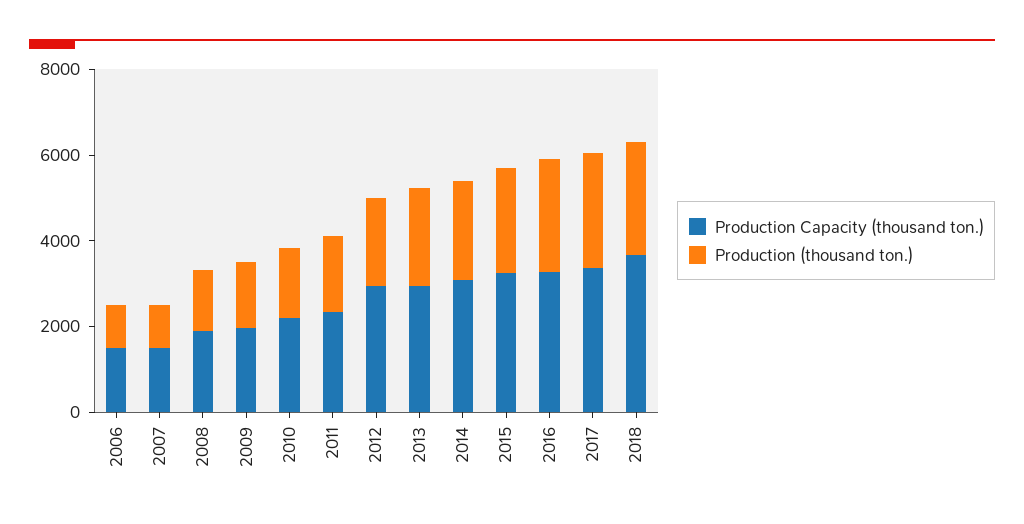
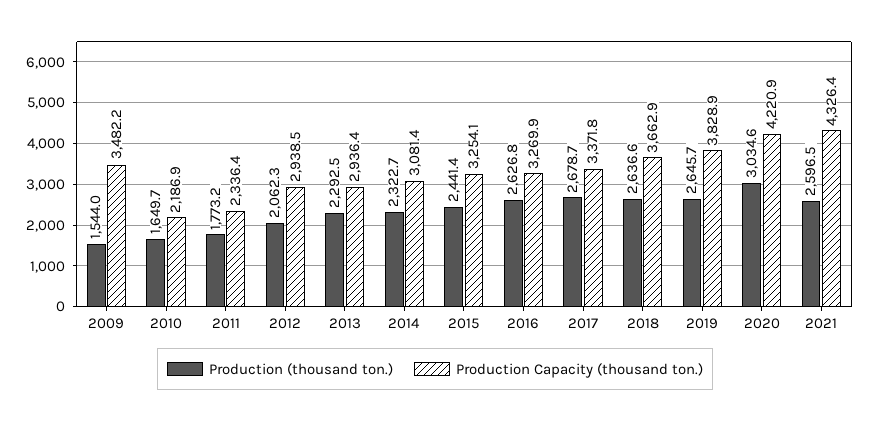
Production Capacity (thousand ton.), 2006: 1500 -> none
Production (thousand ton.), 2006: 1000 -> none
Production Capacity (thousand ton.), 2007: 1500 -> none
Production (thousand ton.), 2007: 1000 -> none
Production Capacity (thousand ton.), 2008: 2000 -> none
Production (thousand ton.), 2008: 1500 -> none
Production Capacity (thousand ton.), 2009: 2000 -> 3482.2
Production (thousand ton.), 2019: none -> 2645.7
Production Capacity (thousand ton.), 2019: none -> 3828.9
Production (thousand ton.), 2020: none -> 3034.6
Production Capacity (thousand ton.), 2020: none -> 4220.9
Production (thousand ton.), 2021: none -> 2596.5
Production Capacity (thousand ton.), 2021: none -> 4326.4

